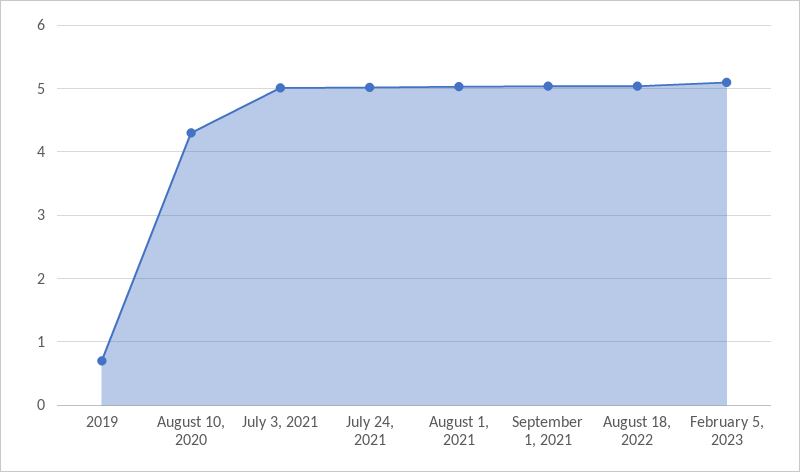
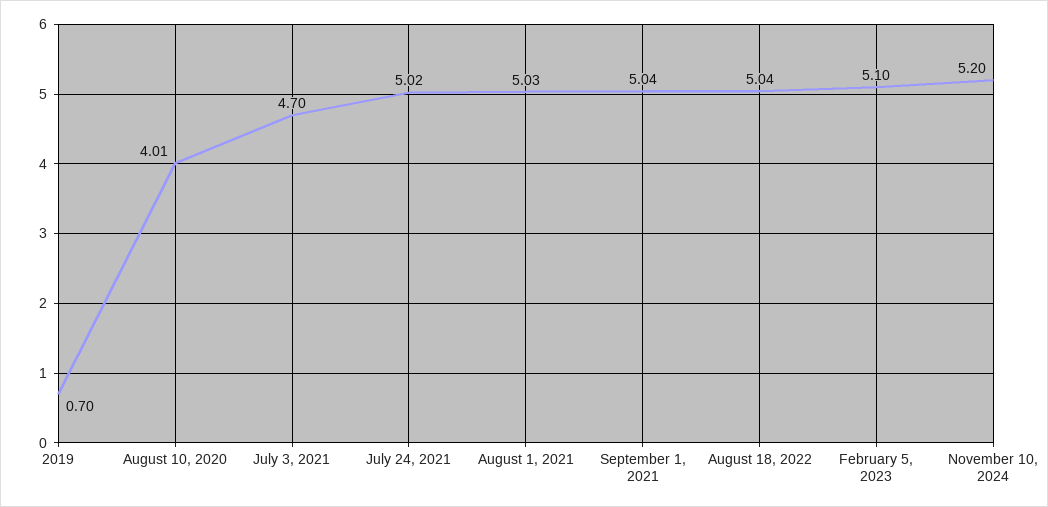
August 10, 2020: 4.3 -> 4.01
July 3, 2021: 5 -> 4.7
November 10, 2024: none -> 5.2

